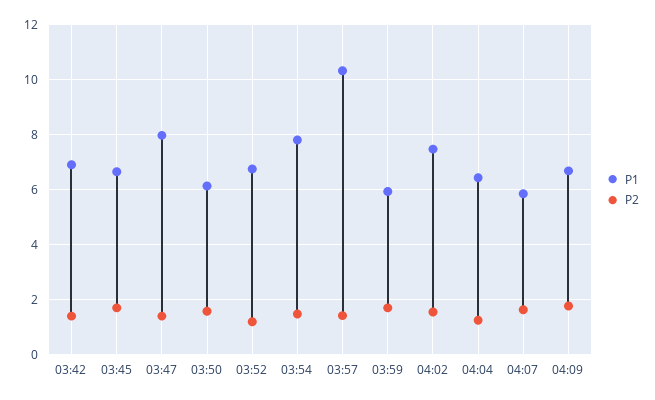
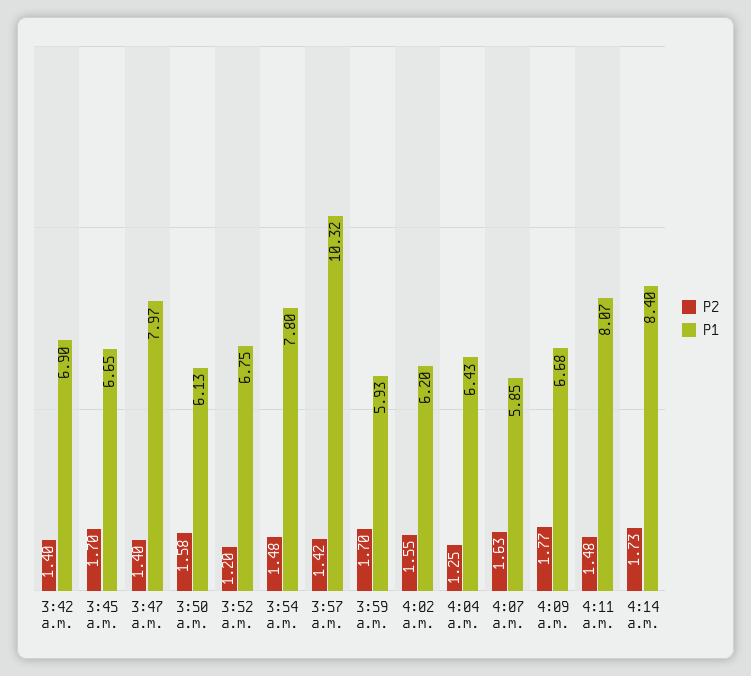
P1, 04:02: 7.5 -> 6.2
P2, 4:11 a.m.: none -> 1.48
P1, 4:11 a.m.: none -> 8.07
P2, 4:14 a.m.: none -> 1.73
P1, 4:14 a.m.: none -> 8.4

